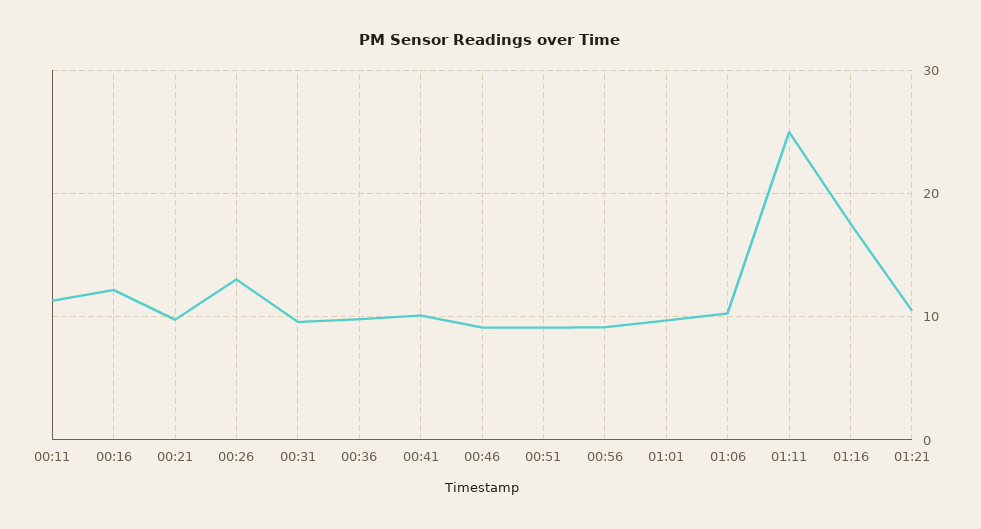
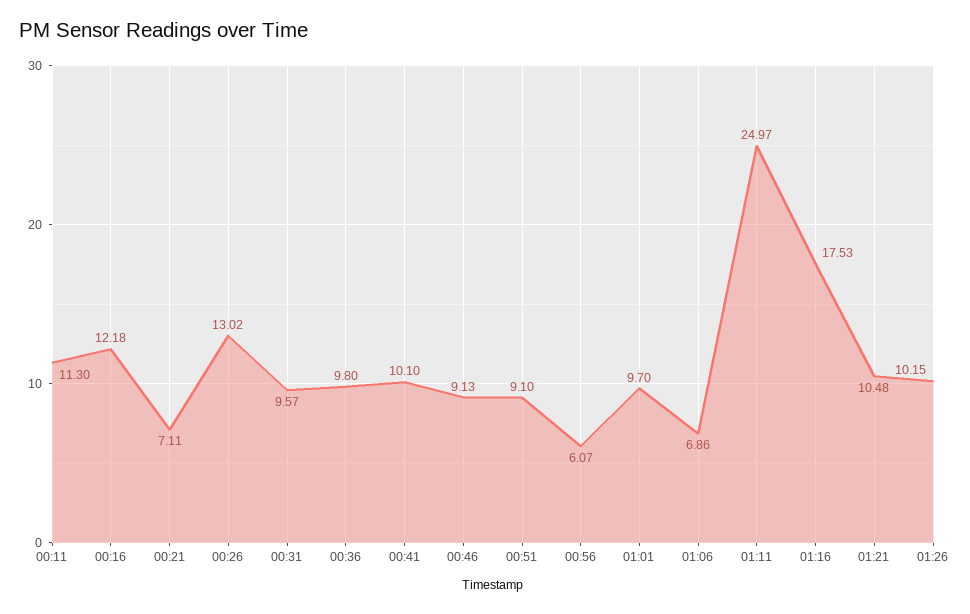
00:21: 10 -> 7.11
00:56: 9 -> 6.07
01:06: 10 -> 6.86
01:26: none -> 10.15

